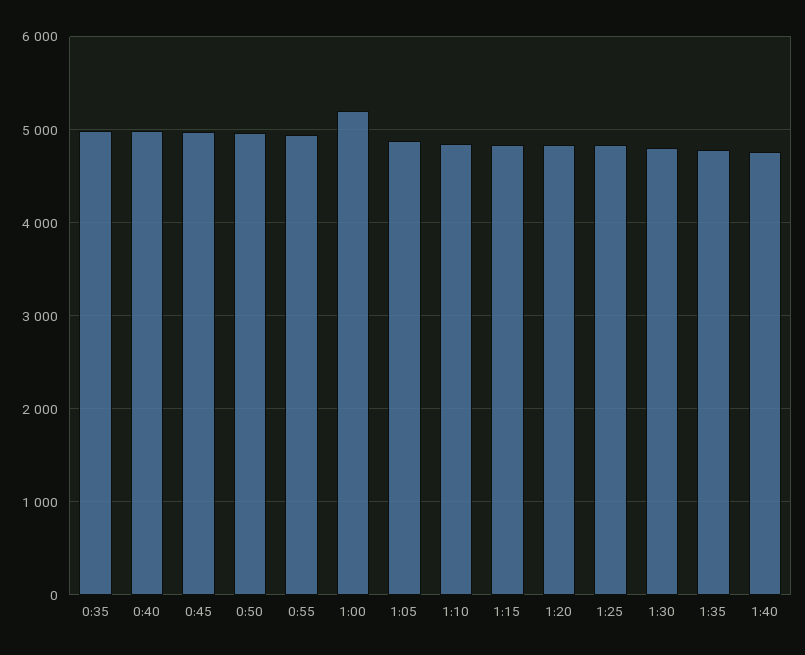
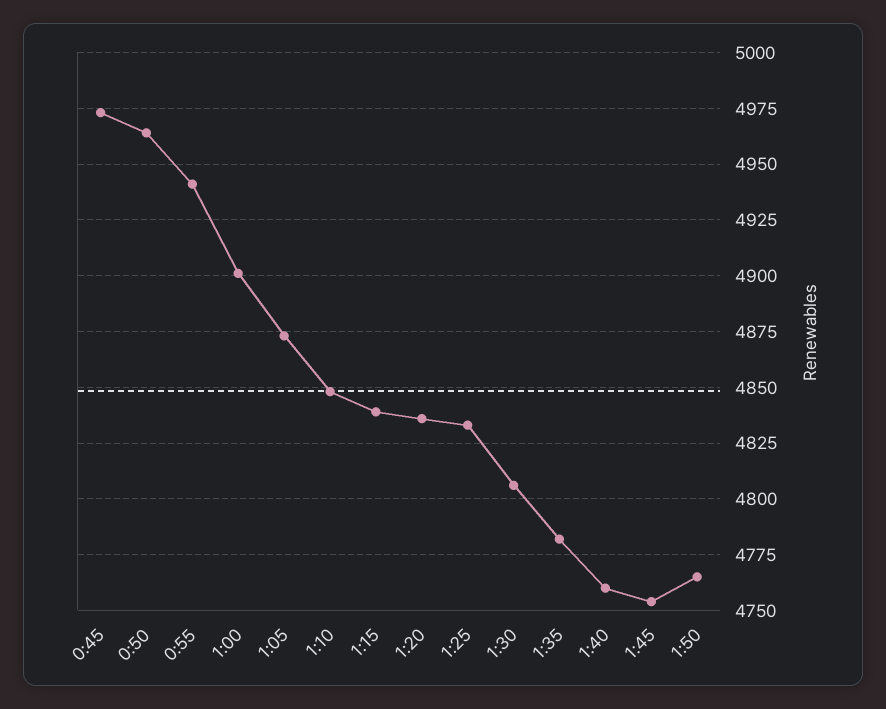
0:35: 5000 -> none
0:40: 5000 -> none
1:00: 5200 -> 4900
1:45: none -> 4755
1:50: none -> 4765

